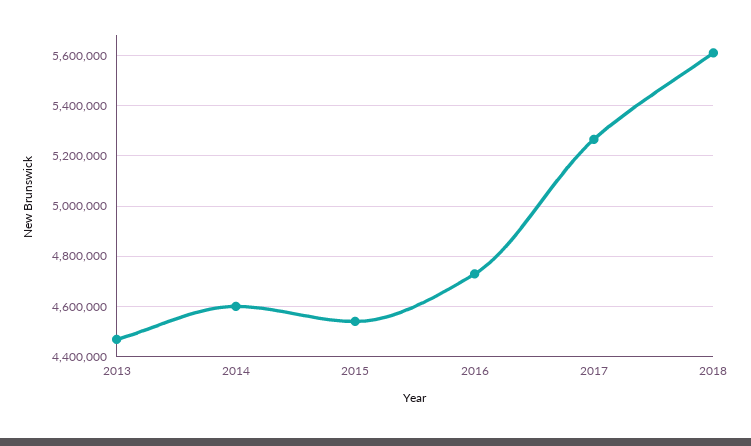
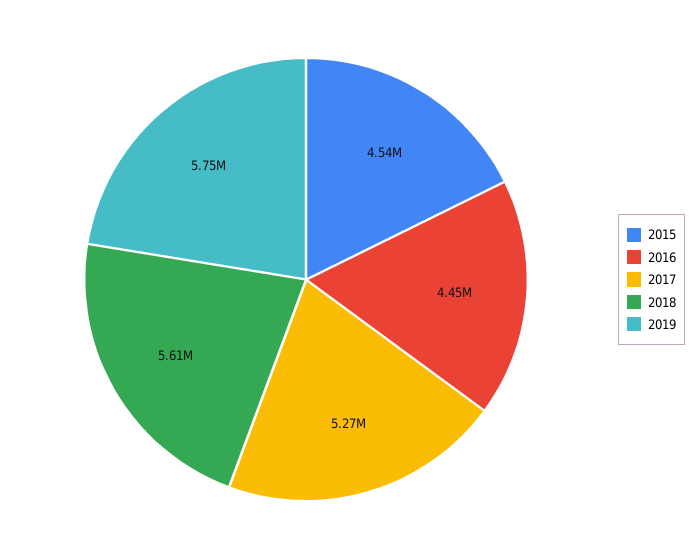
2013: 4475000 -> none
2014: 4600000 -> none
2016: 4725000 -> 4450000
2019: none -> 5750000

